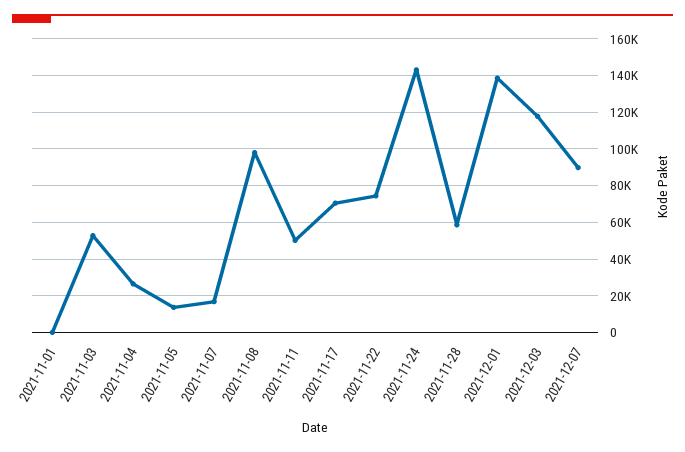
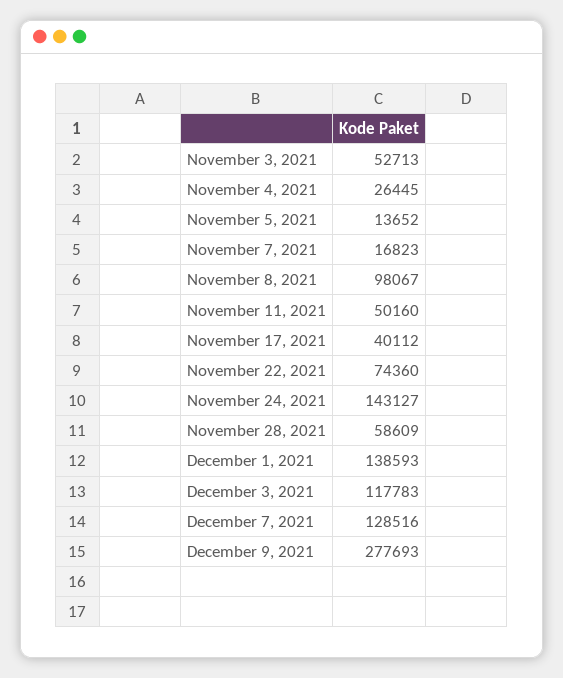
2021-11-01: 0 -> none
2021-11-17: 70000 -> 40112
2021-12-07: 90000 -> 128516
December 9, 2021: none -> 277693

